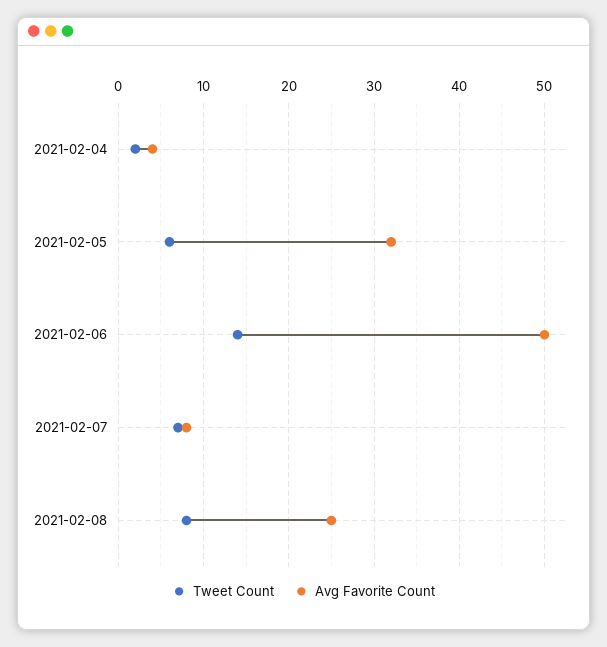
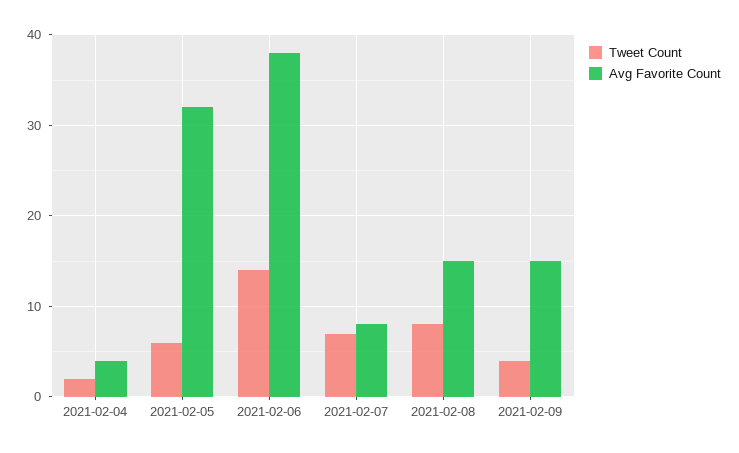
Avg Favorite Count, 2021-02-06: 50 -> 38
Avg Favorite Count, 2021-02-08: 25 -> 15
Tweet Count, 2021-02-09: none -> 4
Avg Favorite Count, 2021-02-09: none -> 15

